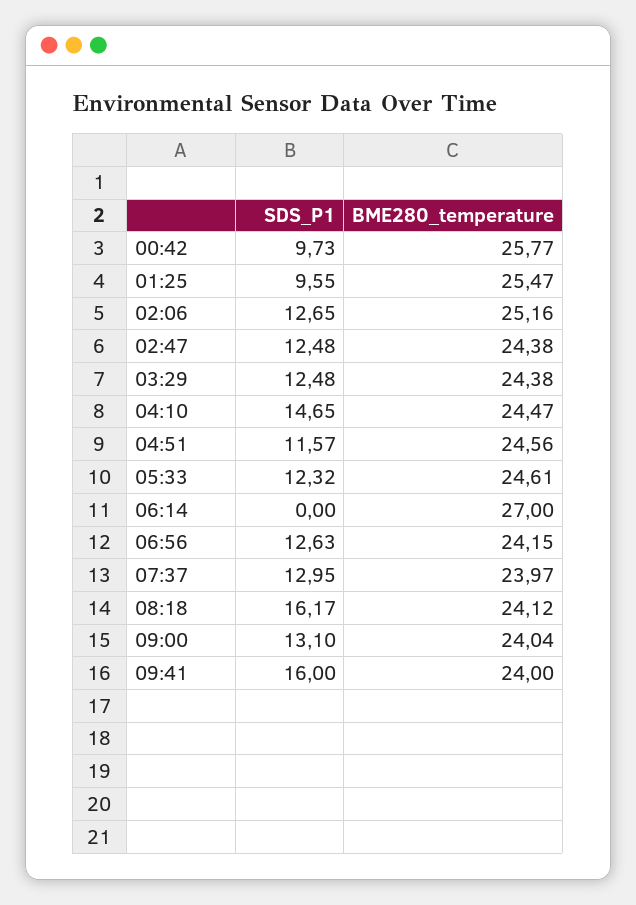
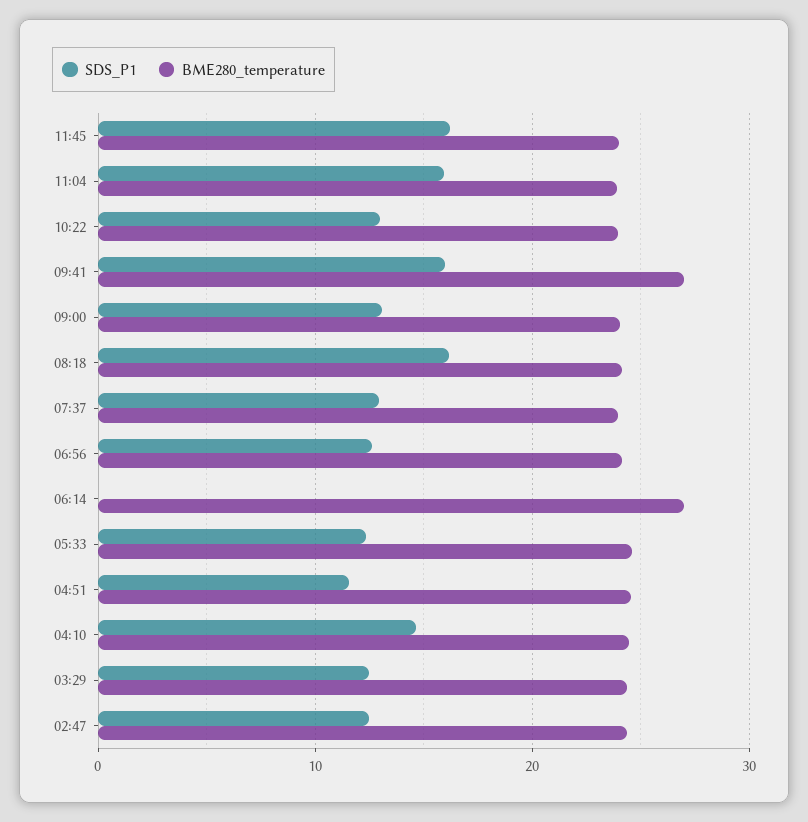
SDS_P1, 00:42: 9.73 -> none
BME280_temperature, 00:42: 25.77 -> none
SDS_P1, 01:25: 9.55 -> none
BME280_temperature, 01:25: 25.47 -> none
SDS_P1, 02:06: 12.65 -> none
BME280_temperature, 02:06: 25.16 -> none
BME280_temperature, 09:41: 24 -> 27
SDS_P1, 11:45: none -> 16
BME280_temperature, 11:45: none -> 24
SDS_P1, 11:04: none -> 16
BME280_temperature, 11:04: none -> 24
SDS_P1, 10:22: none -> 13
BME280_temperature, 10:22: none -> 24

